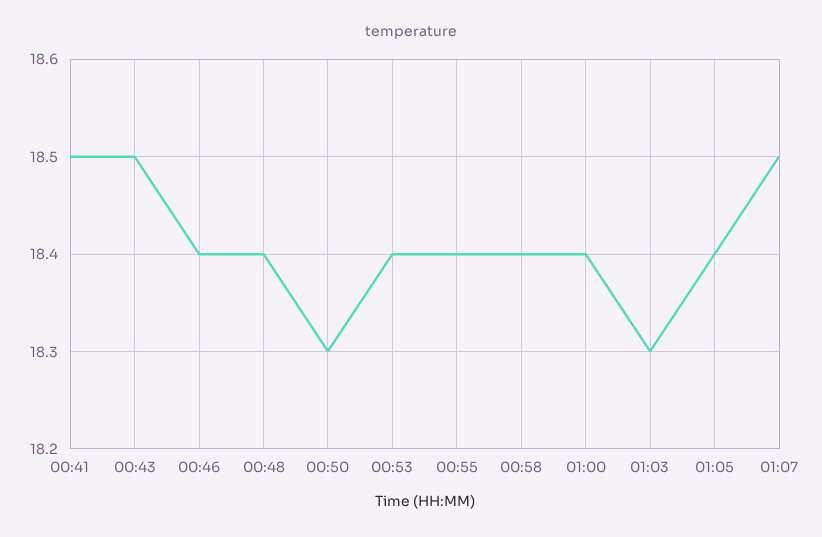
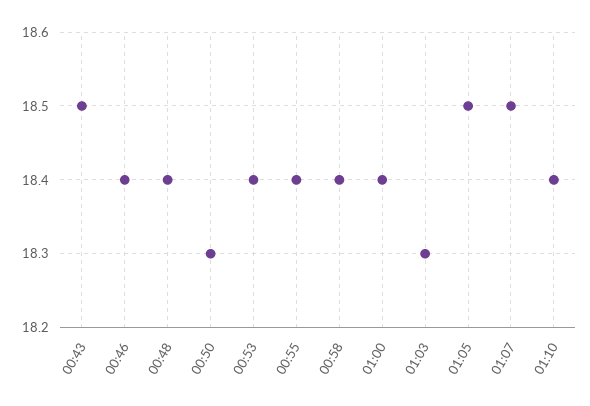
00:41: 18.5 -> none
01:05: 18.4 -> 18.5
01:10: none -> 18.4

